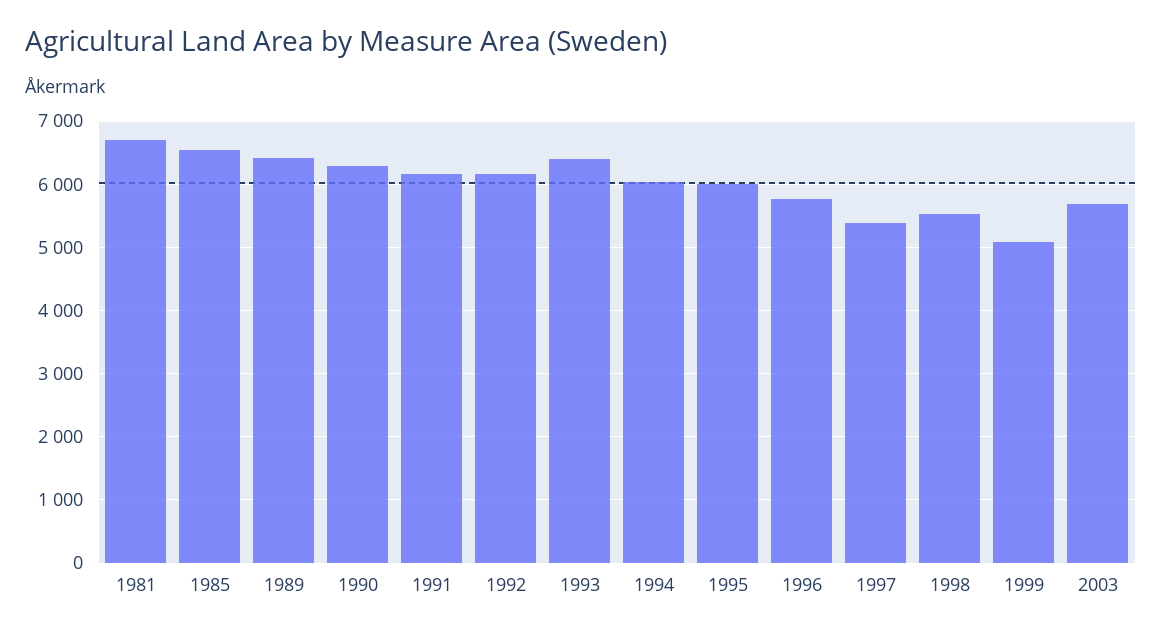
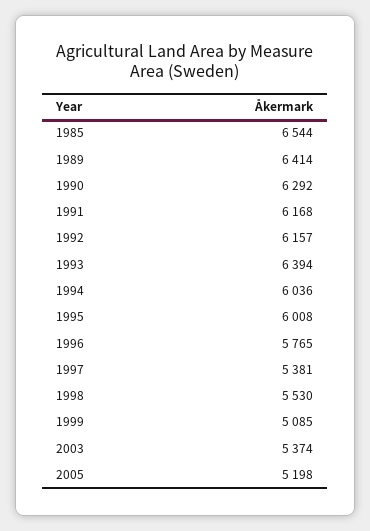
1981: 6700 -> none
2003: 5700 -> 5374
2005: none -> 5198

